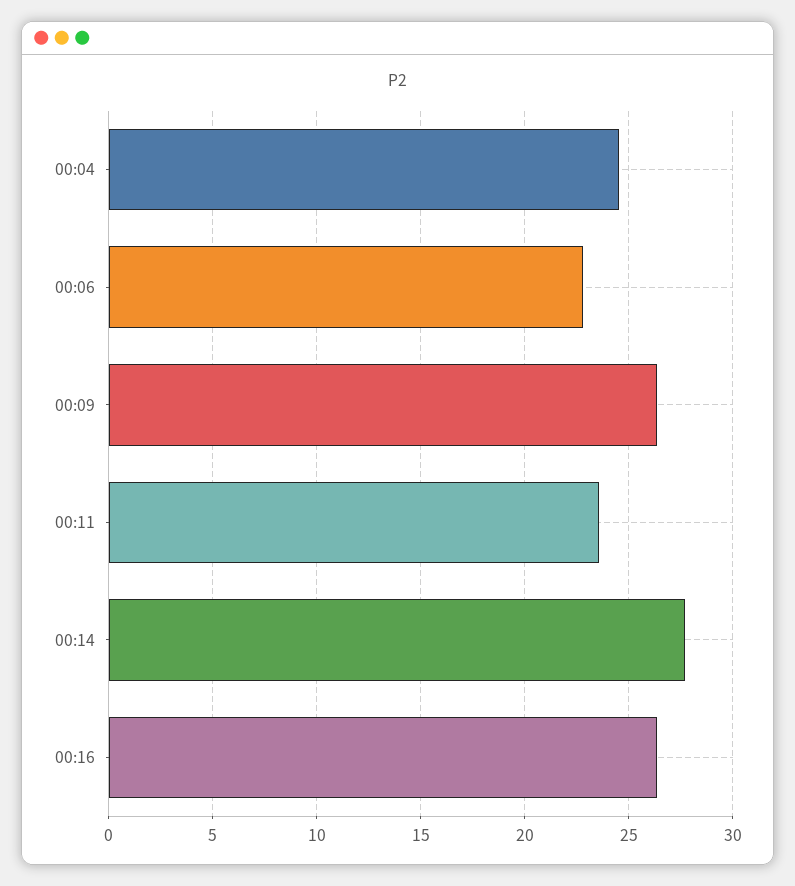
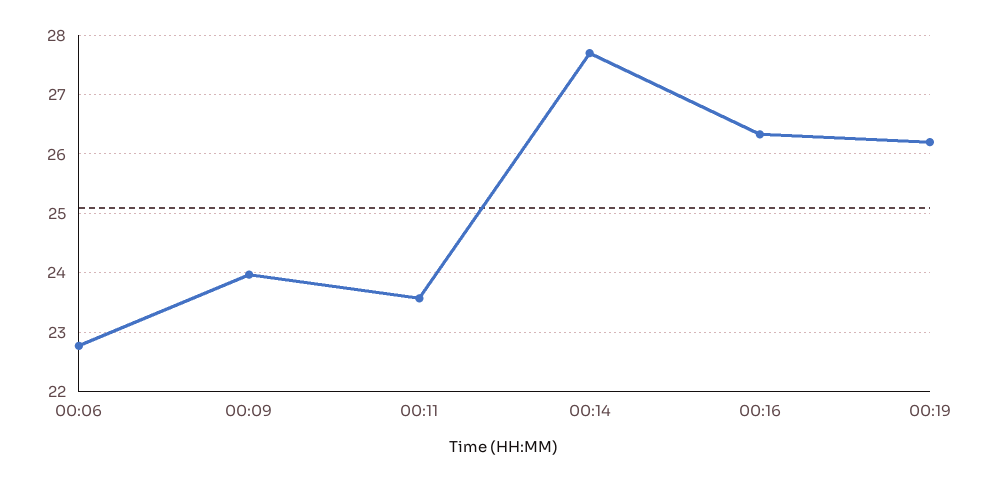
00:04: 24.5 -> none
00:09: 26.5 -> 24
00:19: none -> 26.2

